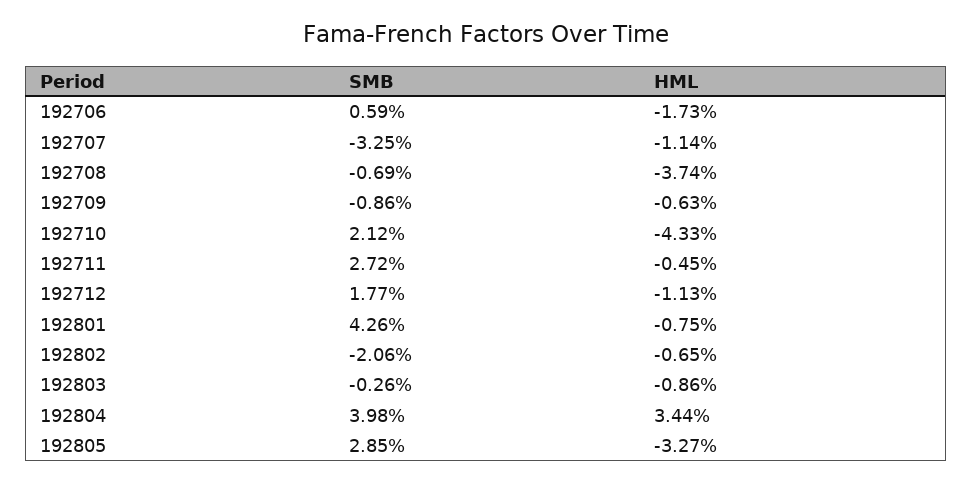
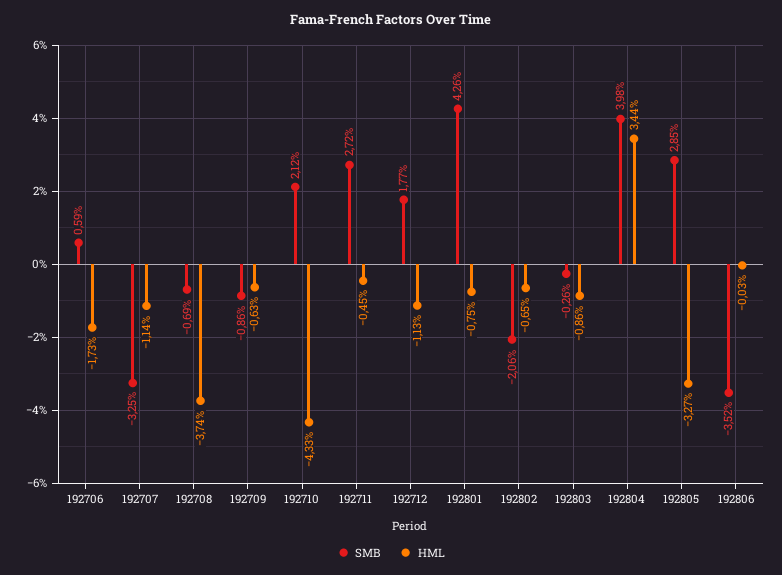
SMB, 192806: none -> -3.52
HML, 192806: none -> -0.03

